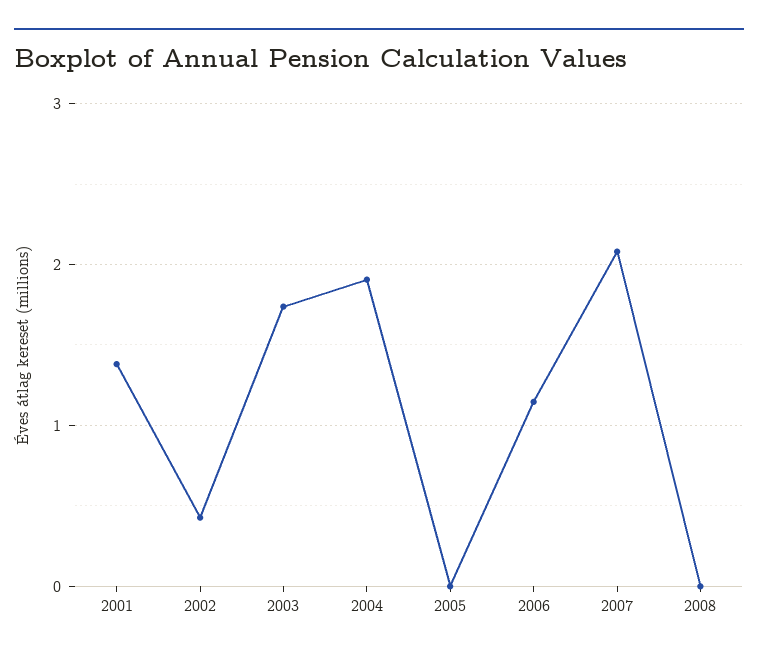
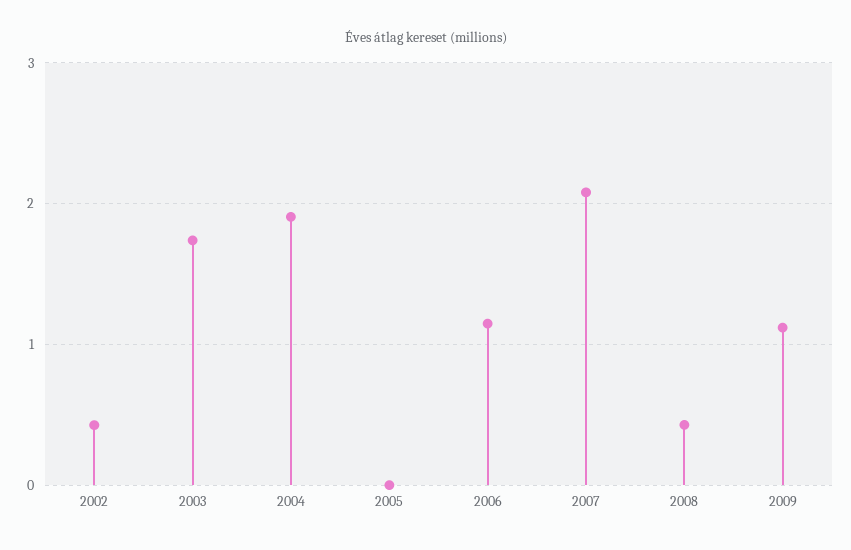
2001: 1.4 -> none
2008: 0 -> 0.4
2009: none -> 1.1

